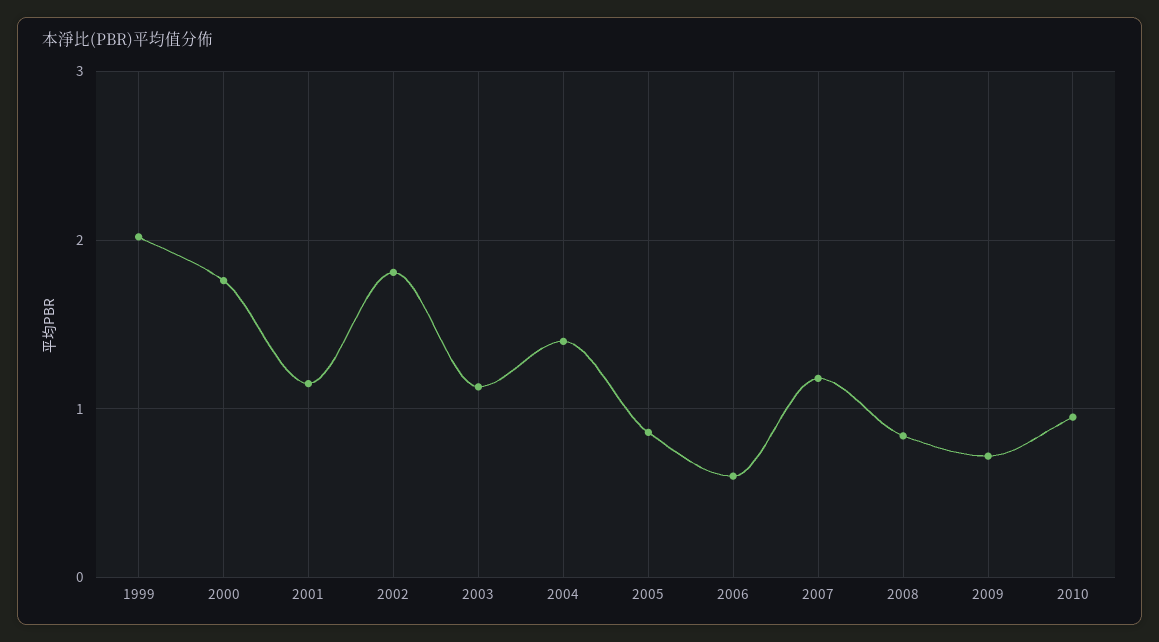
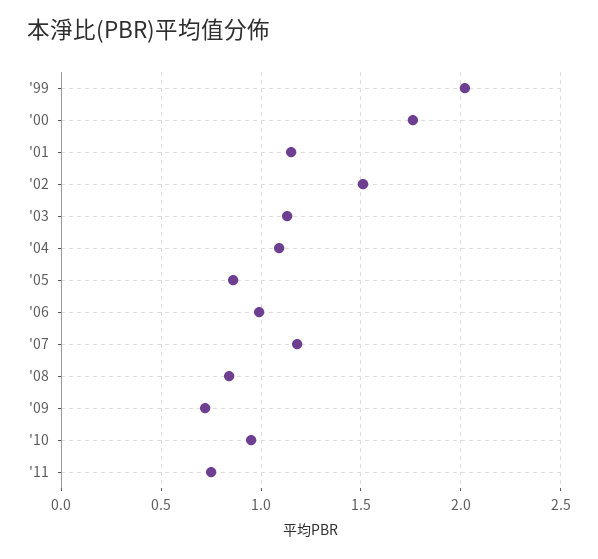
2002: 1.8 -> 1.5
2004: 1.4 -> 1.1
2006: 0.6 -> 1
'11: none -> 0.75

